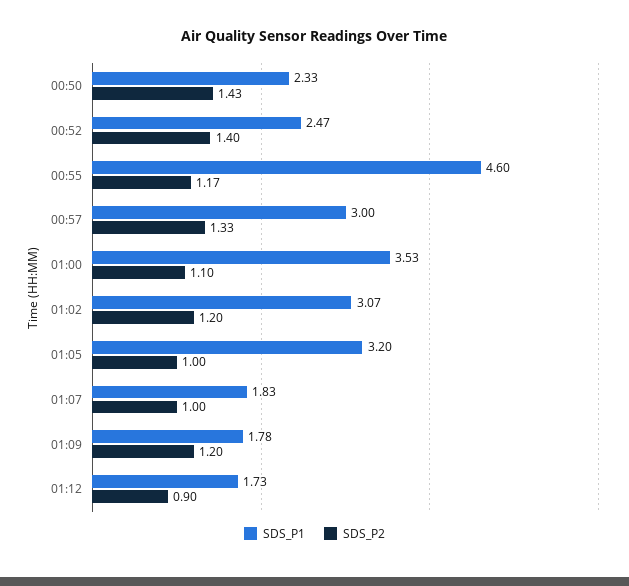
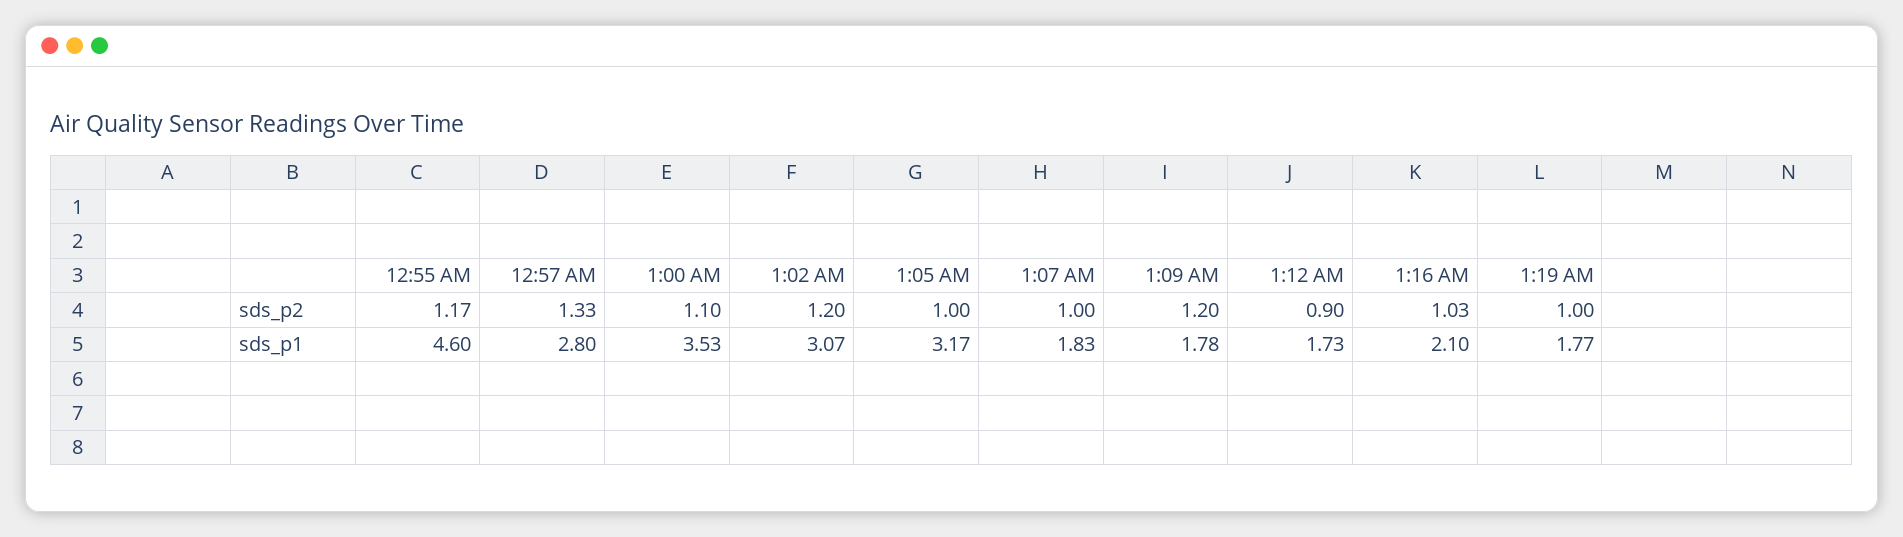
SDS_P1, 00:50: 2.33 -> none
SDS_P2, 00:50: 1.43 -> none
SDS_P1, 00:52: 2.47 -> none
SDS_P2, 00:52: 1.4 -> none
SDS_P1, 00:57: 3 -> 2.8
SDS_P1, 01:05: 3.2 -> 3.17
SDS_P2, 1:16 AM: none -> 1.03
SDS_P2, 1:19 AM: none -> 1
SDS_P1, 1:16 AM: none -> 2.1
SDS_P1, 1:19 AM: none -> 1.77

